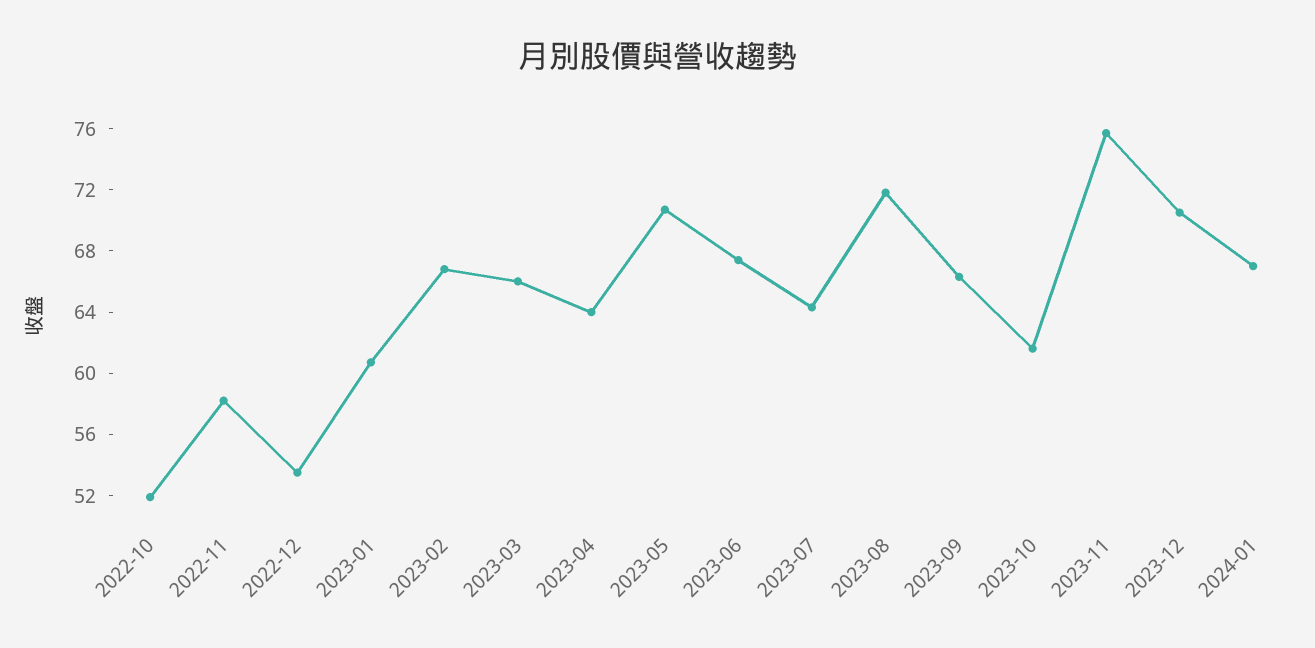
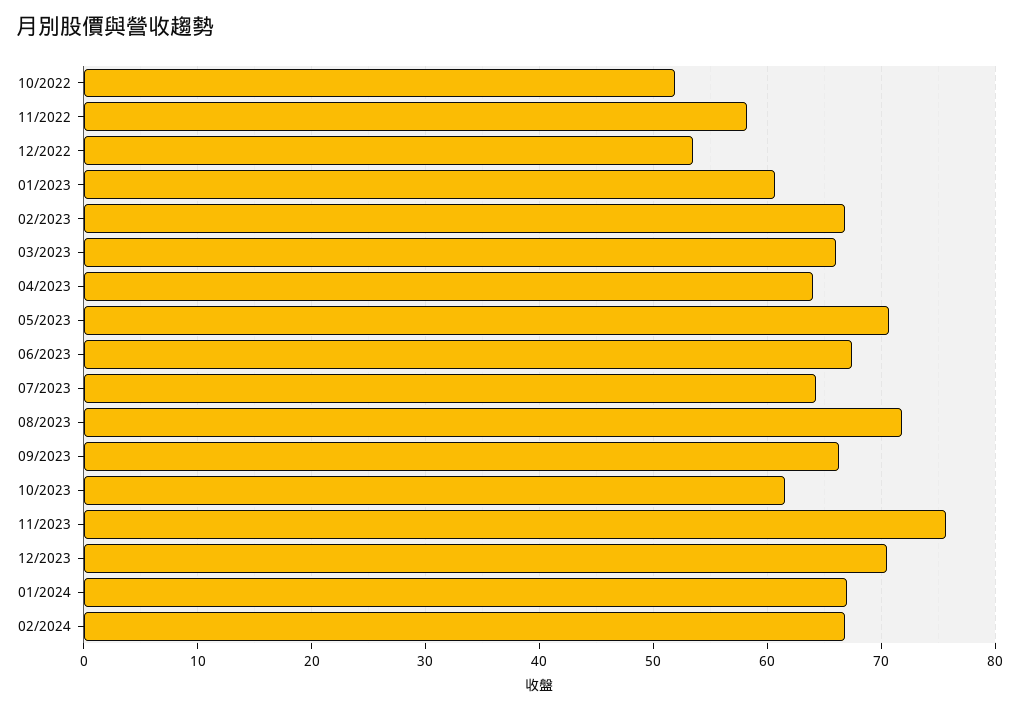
02/2024: none -> 67

